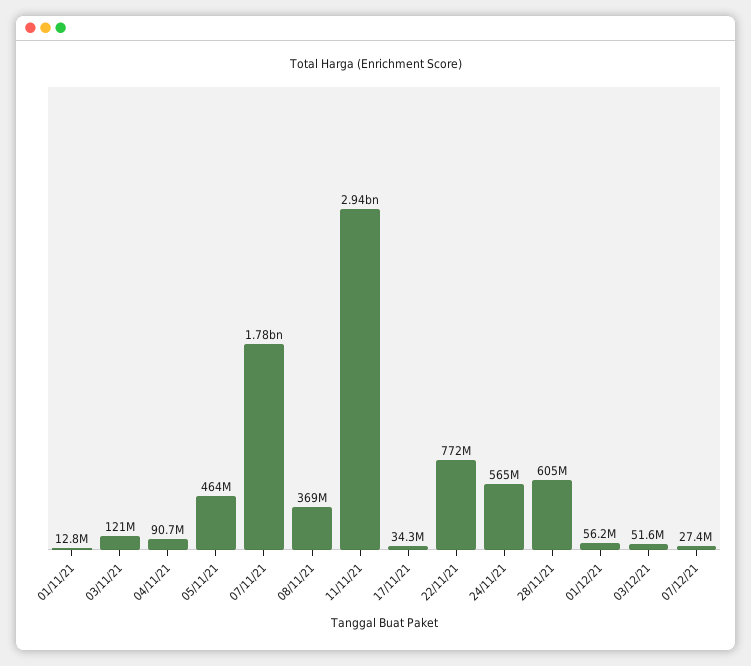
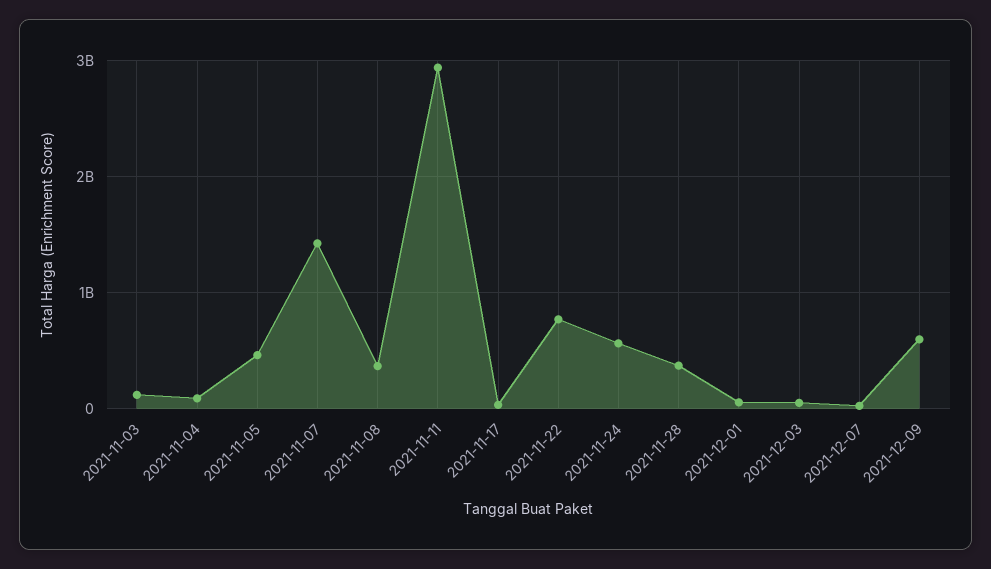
01/11/21: 12800000 -> none
07/11/21: 1780000000 -> 1400000000
28/11/21: 605000000 -> 400000000
2021-12-09: none -> 600000000

